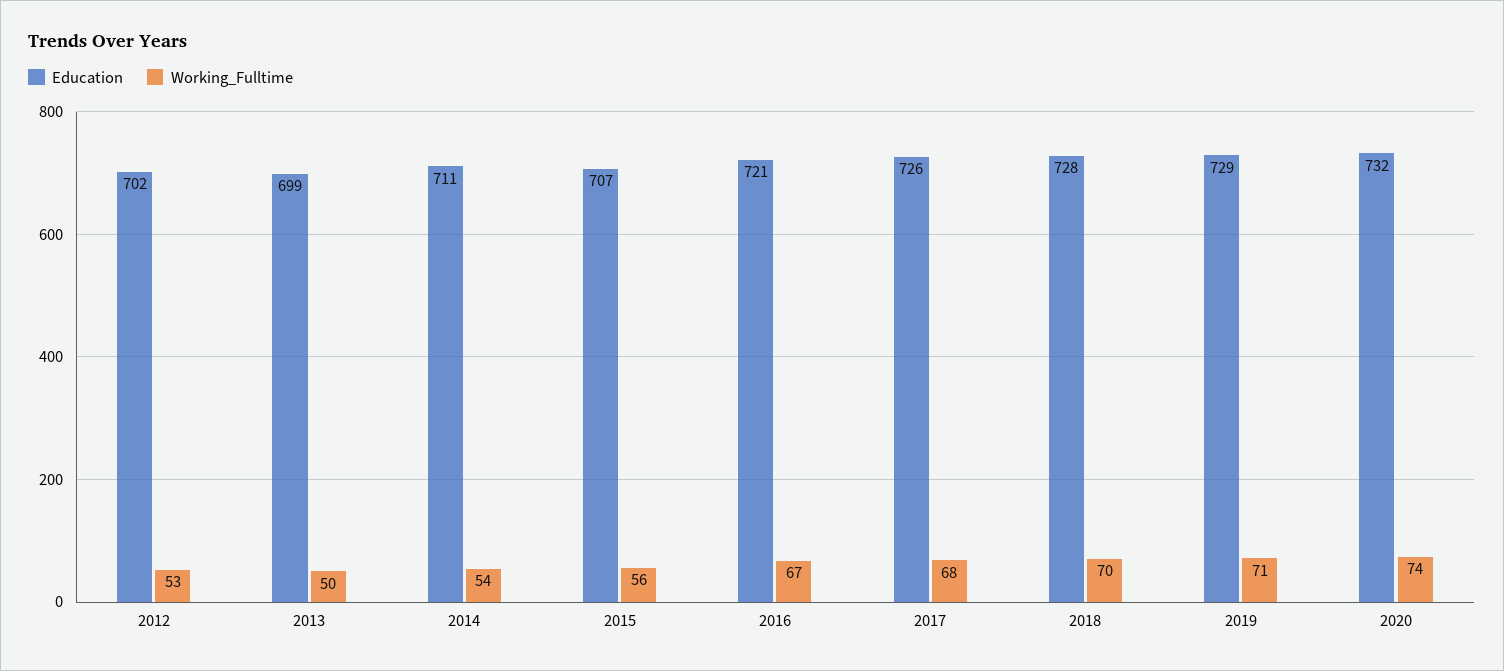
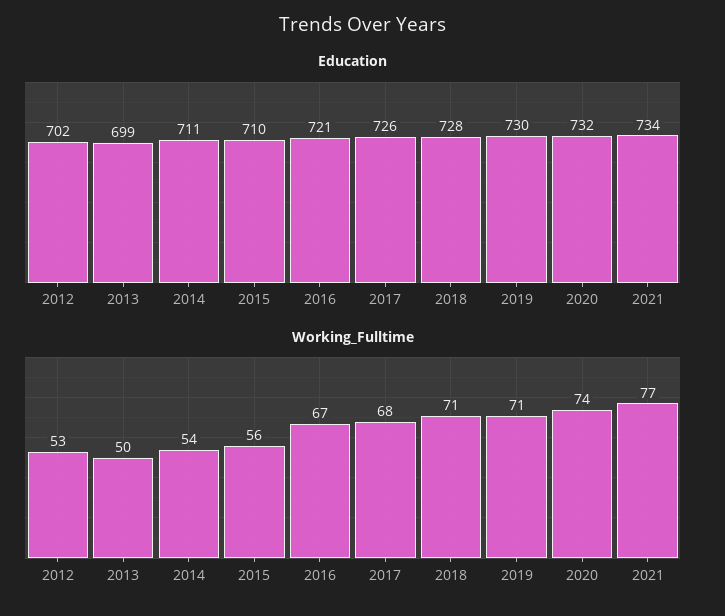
Education, 2015: 707 -> 710
Working_Fulltime, 2018: 70 -> 71
Education, 2019: 729 -> 730
Education, 2021: none -> 734
Working_Fulltime, 2021: none -> 77

